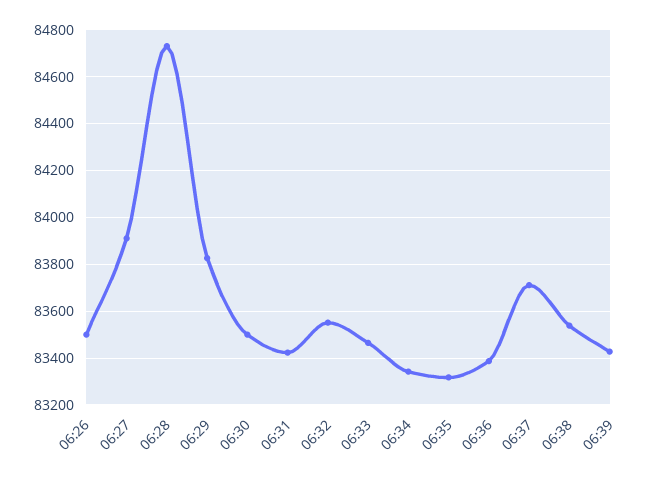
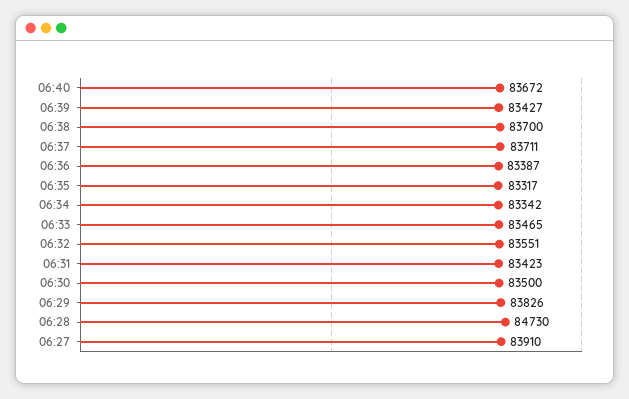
06:26: 83500 -> none
06:38: 83550 -> 83700
06:40: none -> 83672

